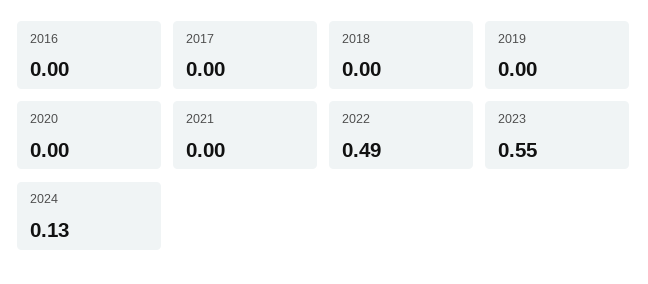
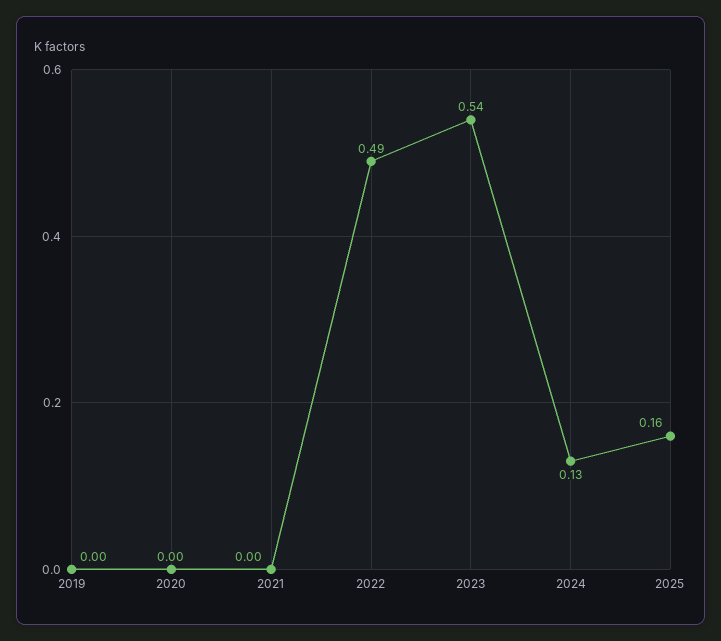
2016: 0 -> none
2017: 0 -> none
2018: 0 -> none
2023: 0.55 -> 0.54
2025: none -> 0.16

